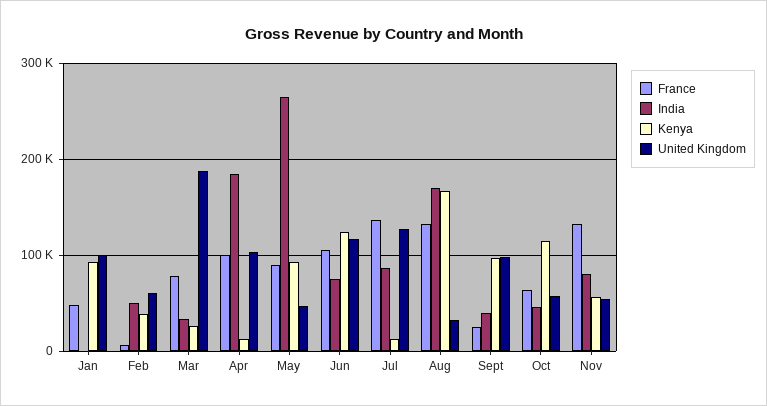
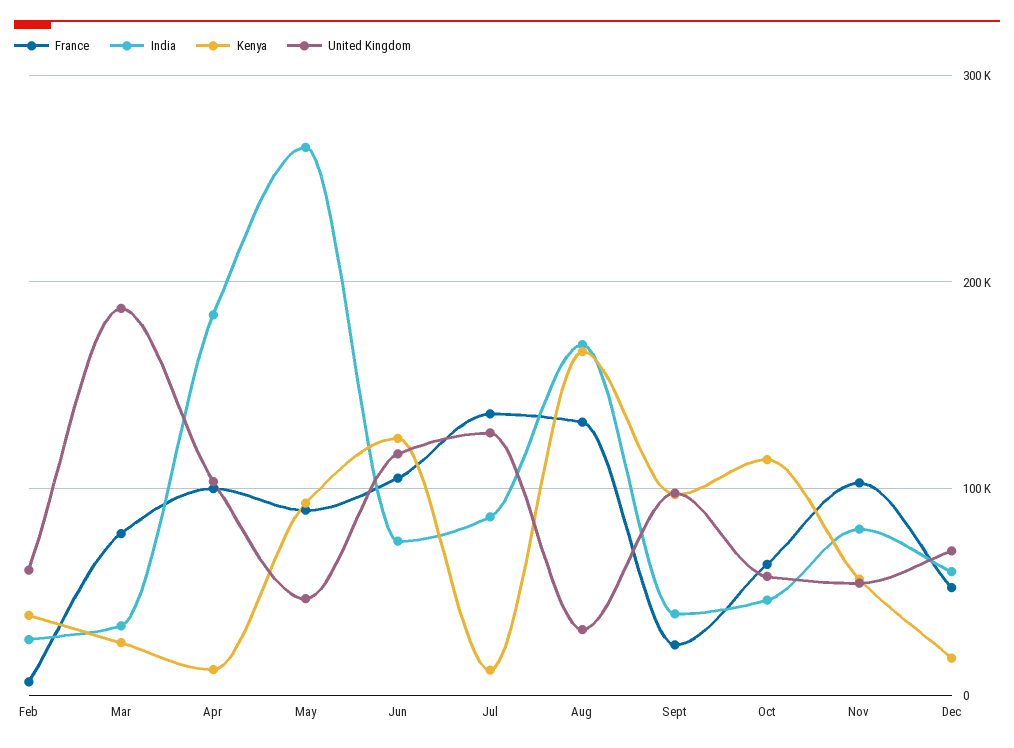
France, Jan: 50000 -> none
India, Jan: 0 -> none
Kenya, Jan: 90000 -> none
United Kingdom, Jan: 100000 -> none
India, Feb: 50000 -> 30000
France, Nov: 130000 -> 100000
France, Dec: none -> 50000
India, Dec: none -> 60000
Kenya, Dec: none -> 20000
United Kingdom, Dec: none -> 70000

